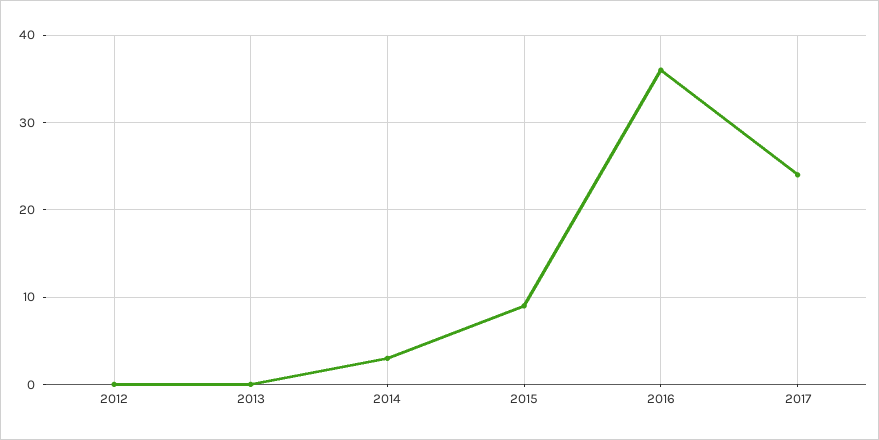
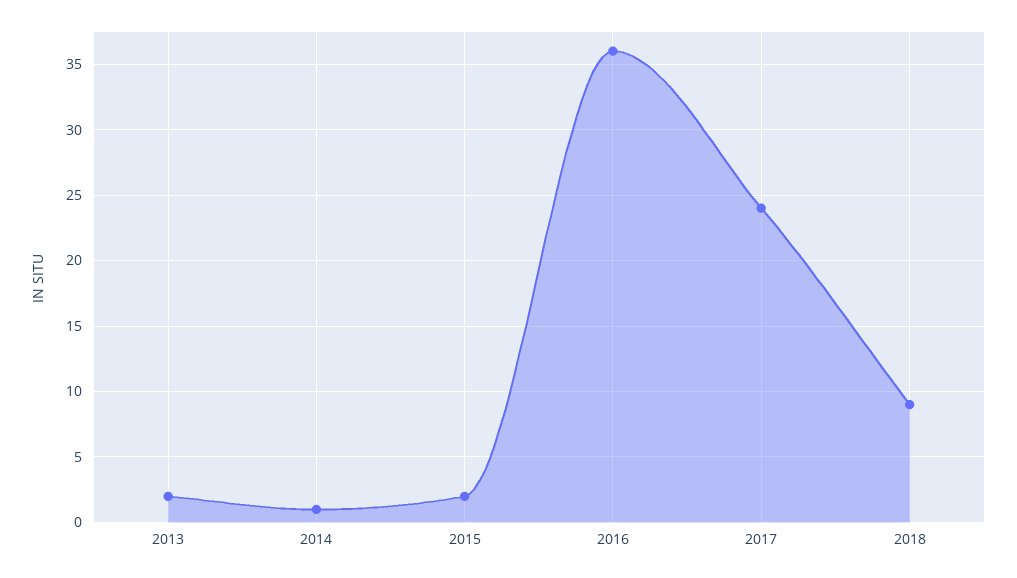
2012: 0 -> none
2013: 0 -> 2
2014: 3 -> 1
2015: 9 -> 2
2018: none -> 9

